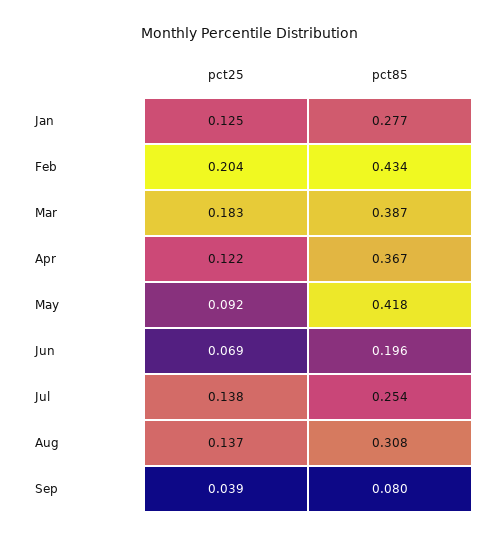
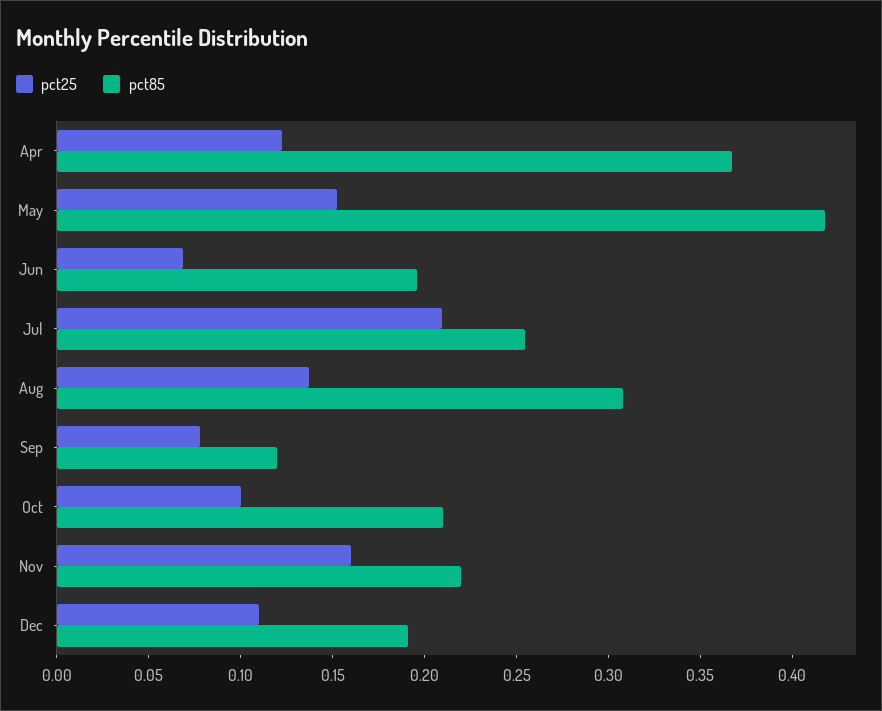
pct25, Jan: 0.125 -> none
pct85, Jan: 0.277 -> none
pct25, Feb: 0.204 -> none
pct85, Feb: 0.434 -> none
pct25, Mar: 0.183 -> none
pct85, Mar: 0.387 -> none
pct25, May: 0.092 -> 0.15
pct25, Jul: 0.138 -> 0.21
pct25, Sep: 0.039 -> 0.08
pct85, Sep: 0.08 -> 0.12
pct25, Oct: none -> 0.1
pct85, Oct: none -> 0.21
pct25, Nov: none -> 0.16
pct85, Nov: none -> 0.22
pct25, Dec: none -> 0.11
pct85, Dec: none -> 0.19

